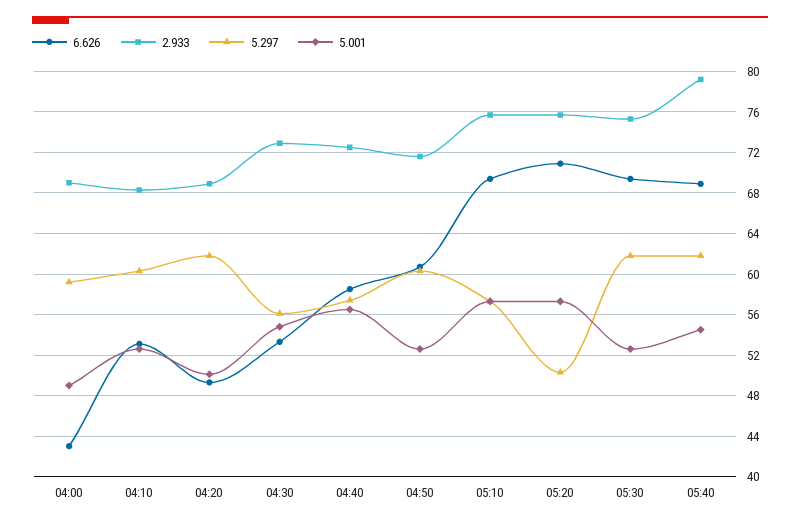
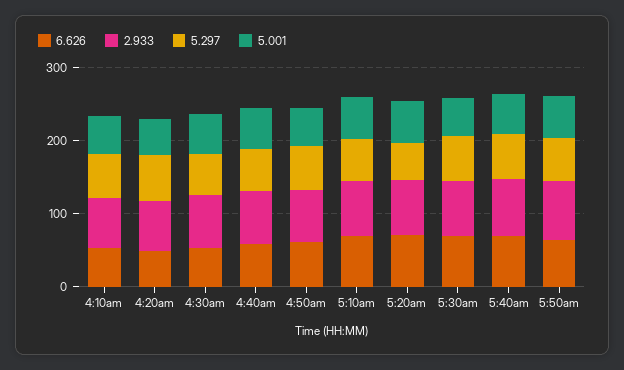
6.626, 04:00: 43 -> none
2.933, 04:00: 69 -> none
5.297, 04:00: 59 -> none
5.001, 04:00: 49 -> none
6.626, 5:50am: none -> 60
2.933, 5:50am: none -> 80
5.297, 5:50am: none -> 60
5.001, 5:50am: none -> 60

